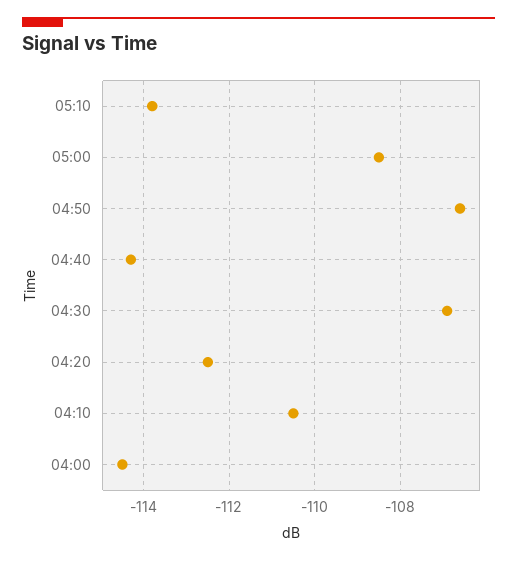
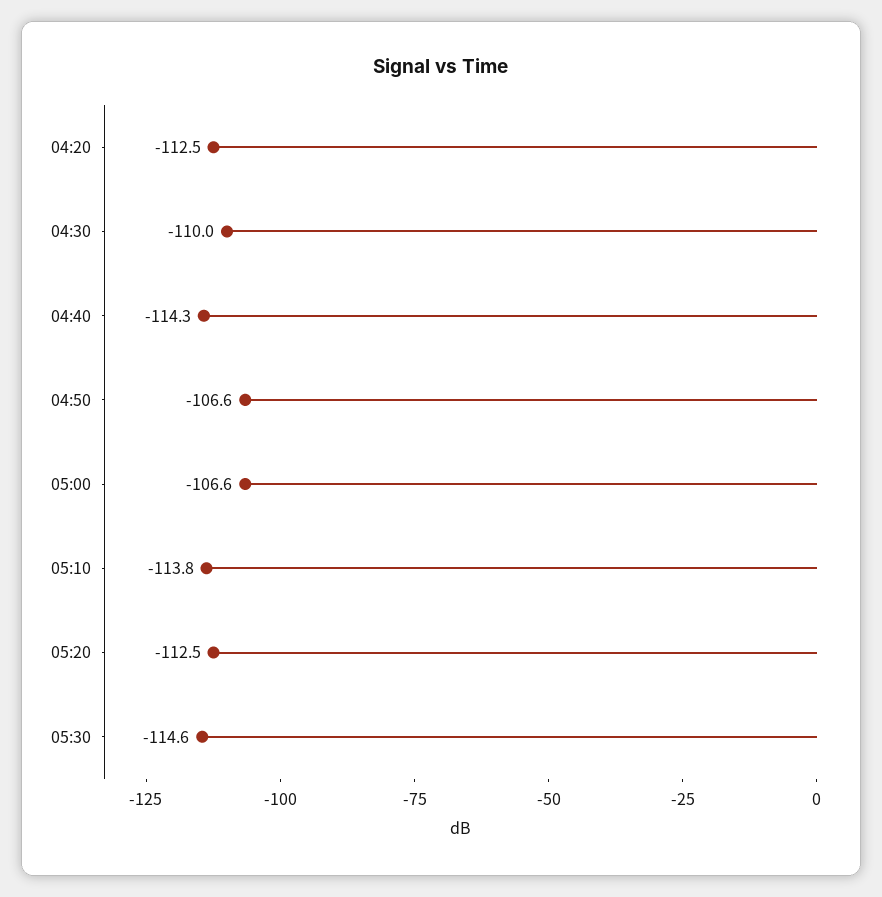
05:00: -108.5 -> -106.6
04:30: -107 -> -110
04:10: -110.5 -> none
04:00: -114.5 -> none
05:20: none -> -112.5
05:30: none -> -114.6

